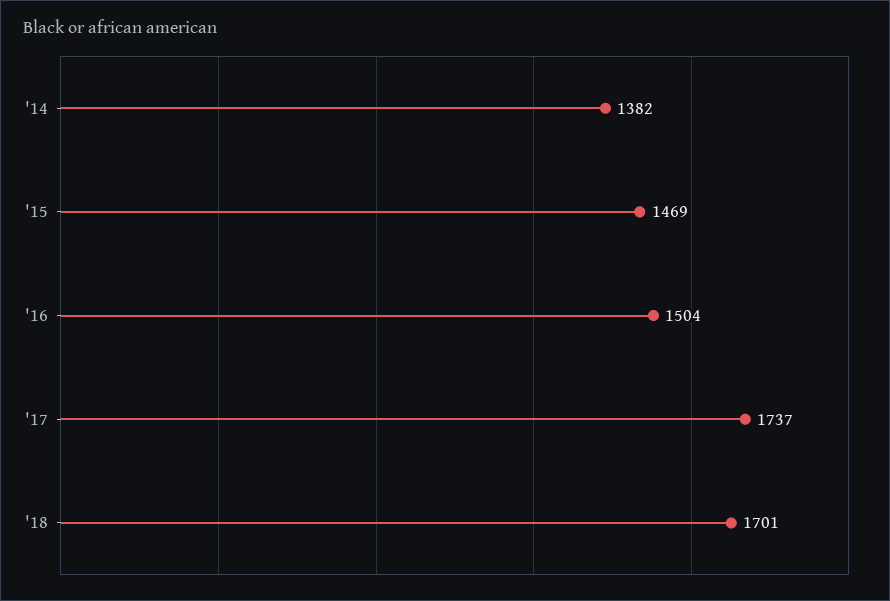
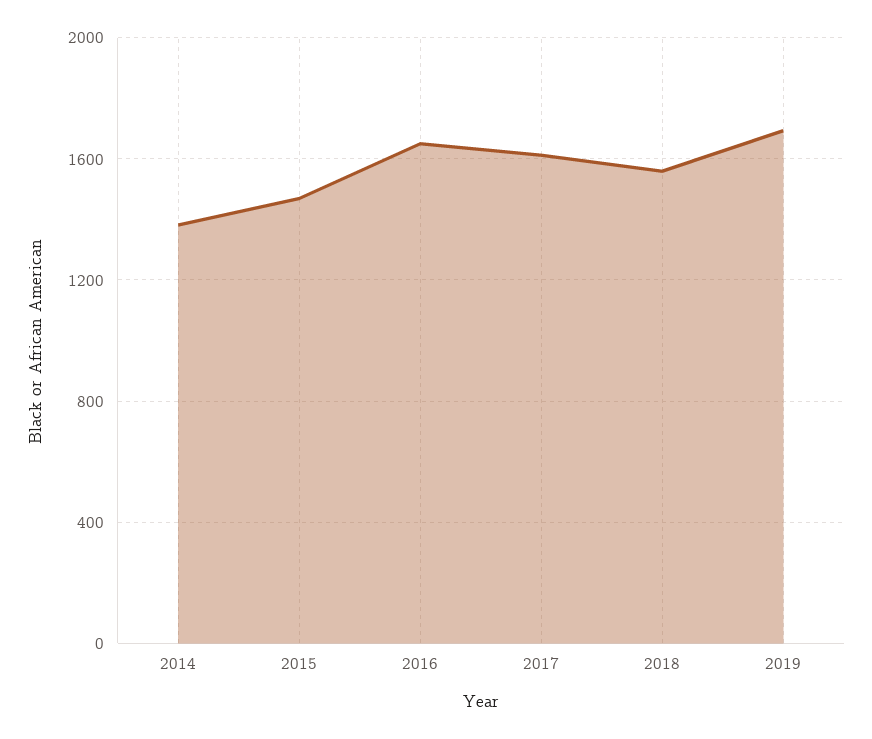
'16: 1504 -> 1650
'17: 1737 -> 1600
'18: 1701 -> 1550
2019: none -> 1700

